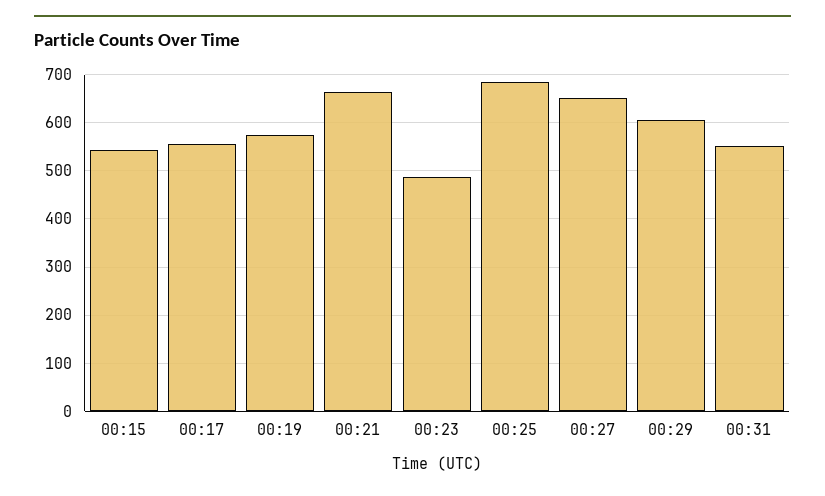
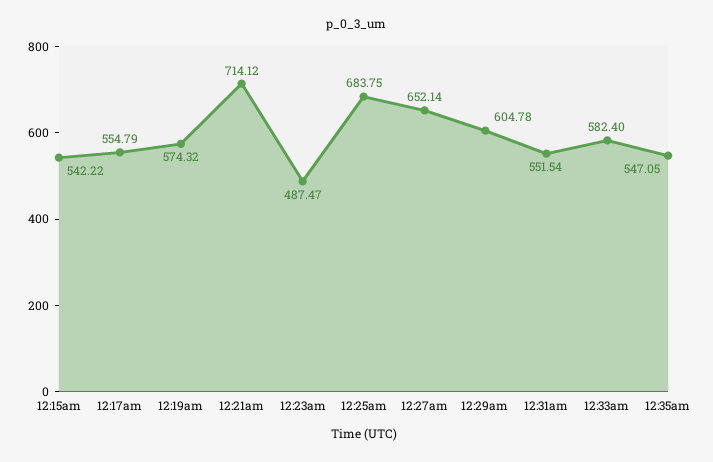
00:21: 660 -> 714.12
12:33am: none -> 582.4
12:35am: none -> 547.05

